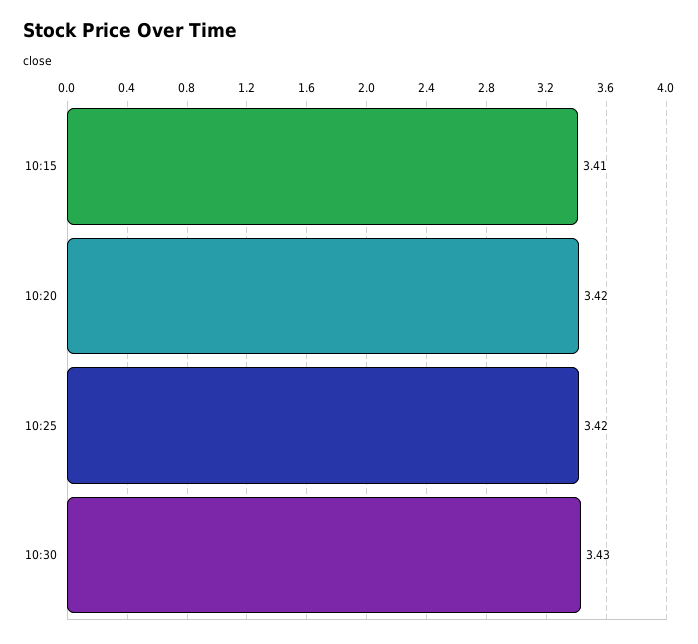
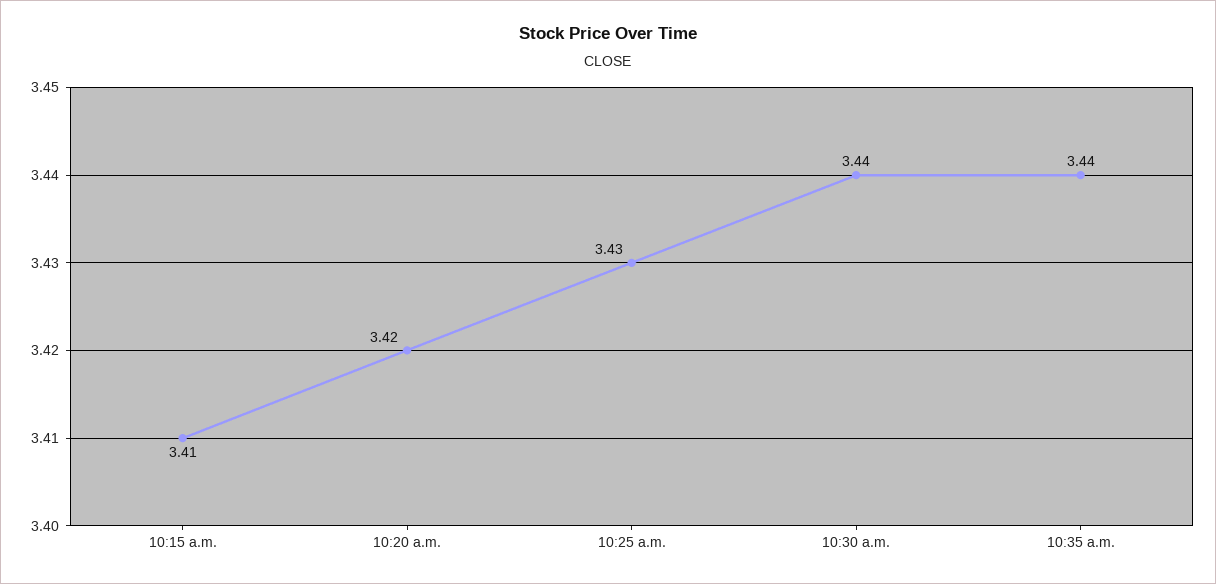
10:25: 3.42 -> 3.43
10:30: 3.43 -> 3.44
10:35 a.m.: none -> 3.44

